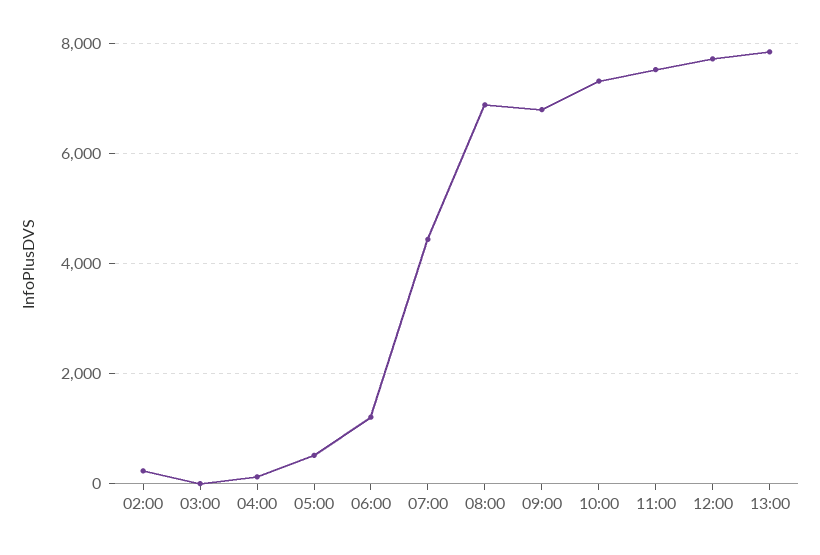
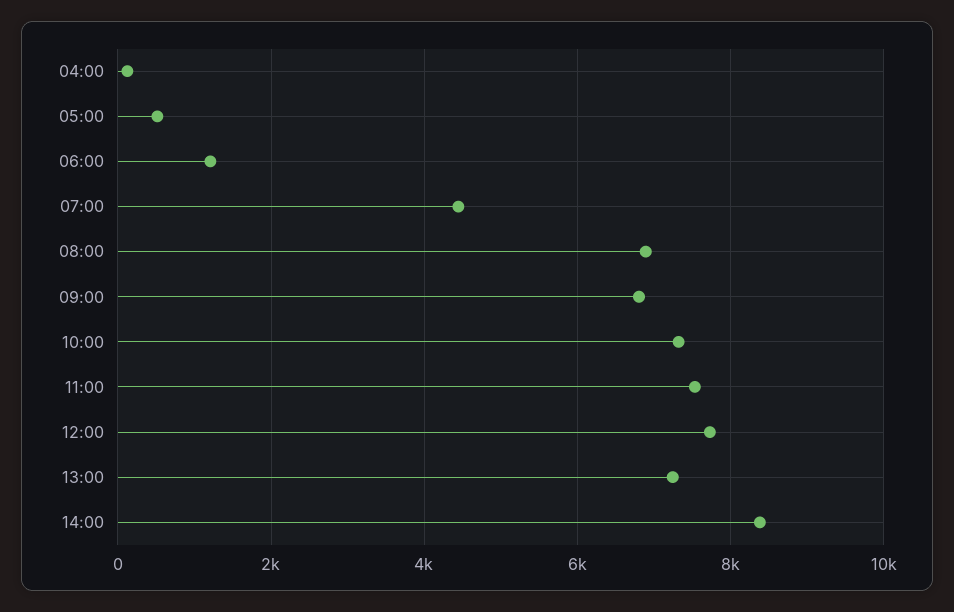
02:00: 200 -> none
03:00: 0 -> none
13:00: 7800 -> 7200
14:00: none -> 8400

